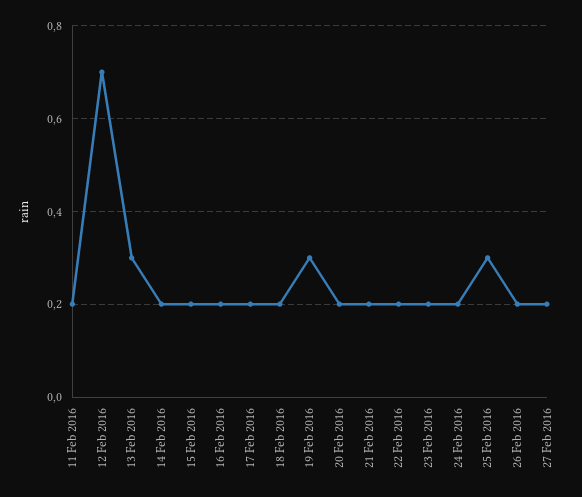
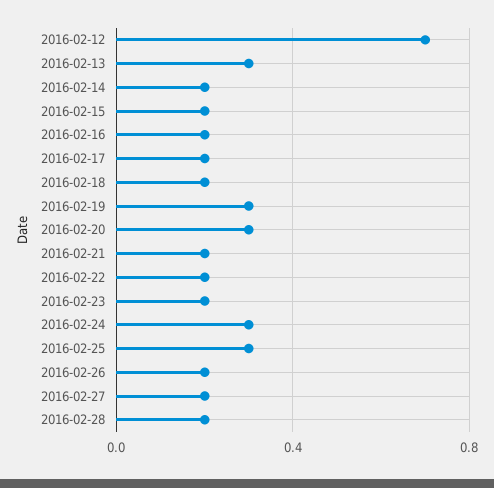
11 Feb 2016: 0.2 -> none
20 Feb 2016: 0.2 -> 0.3
24 Feb 2016: 0.2 -> 0.3
2016-02-28: none -> 0.2

